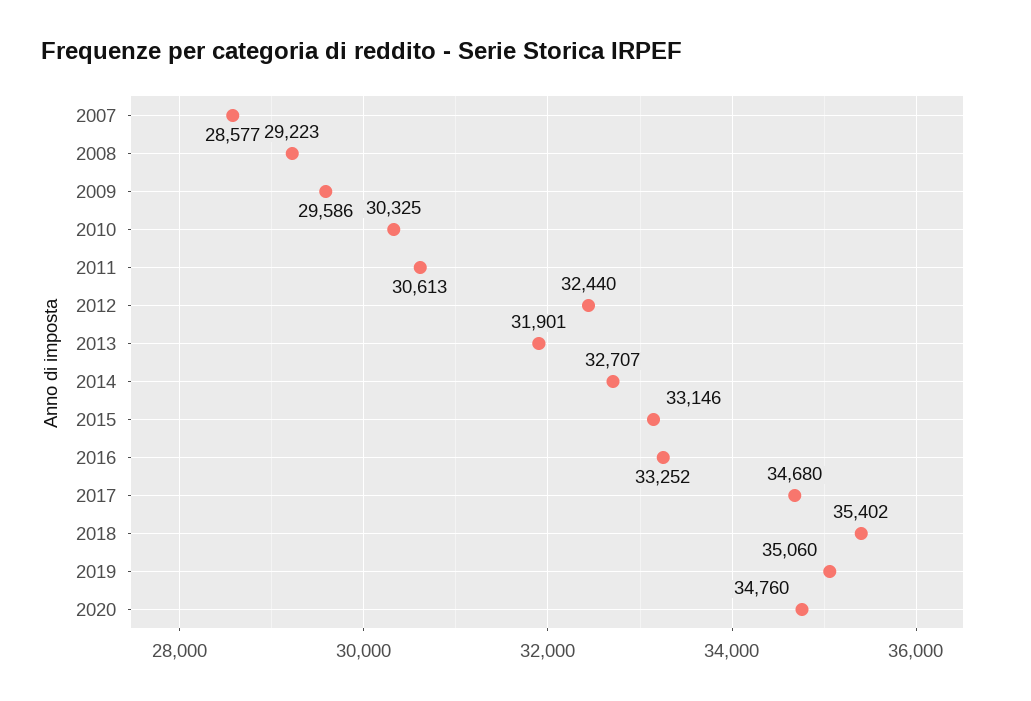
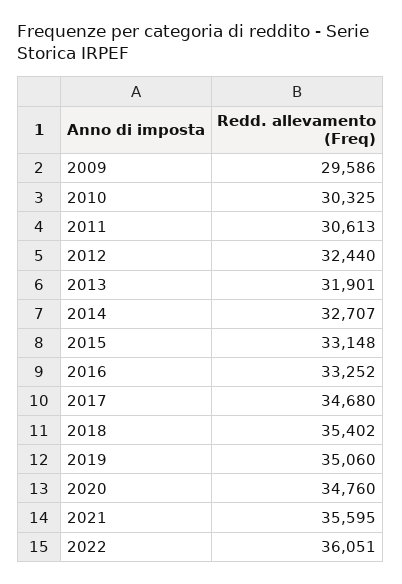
2007: 28577 -> none
2008: 29223 -> none
2015: 33146 -> 33148
2021: none -> 35595
2022: none -> 36051

